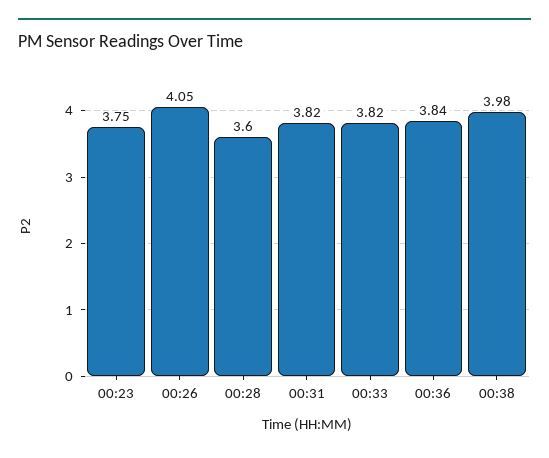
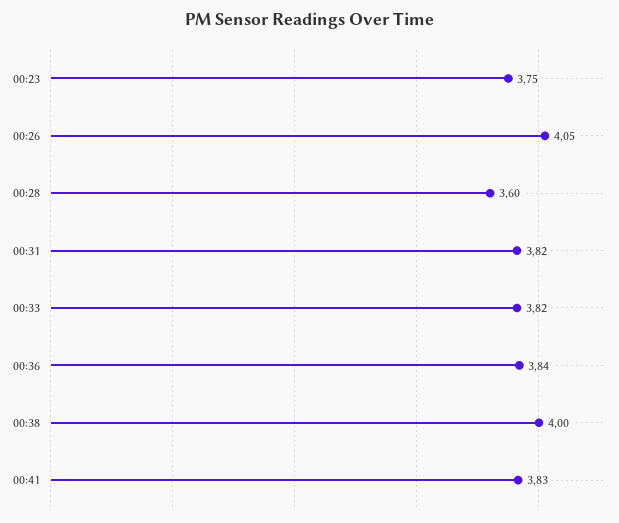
00:38: 3.98 -> 4
00:41: none -> 3.83

